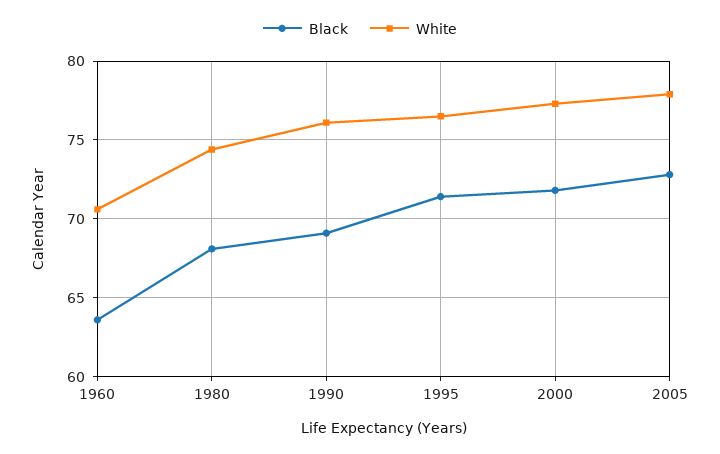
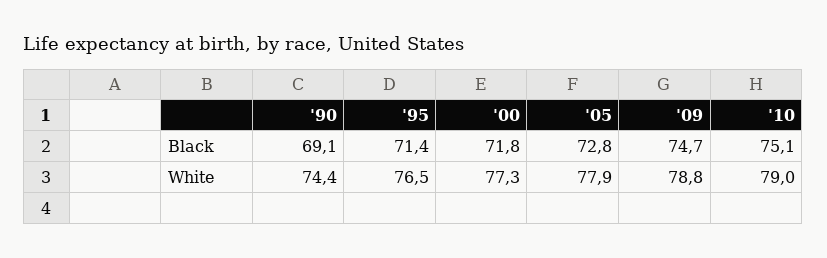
Black, 1960: 63.5 -> none
White, 1960: 70.5 -> none
Black, 1980: 68 -> none
White, 1980: 74.5 -> none
White, 1990: 76 -> 74.4
Black, '09: none -> 74.7
Black, '10: none -> 75.1
White, '09: none -> 78.8
White, '10: none -> 79

